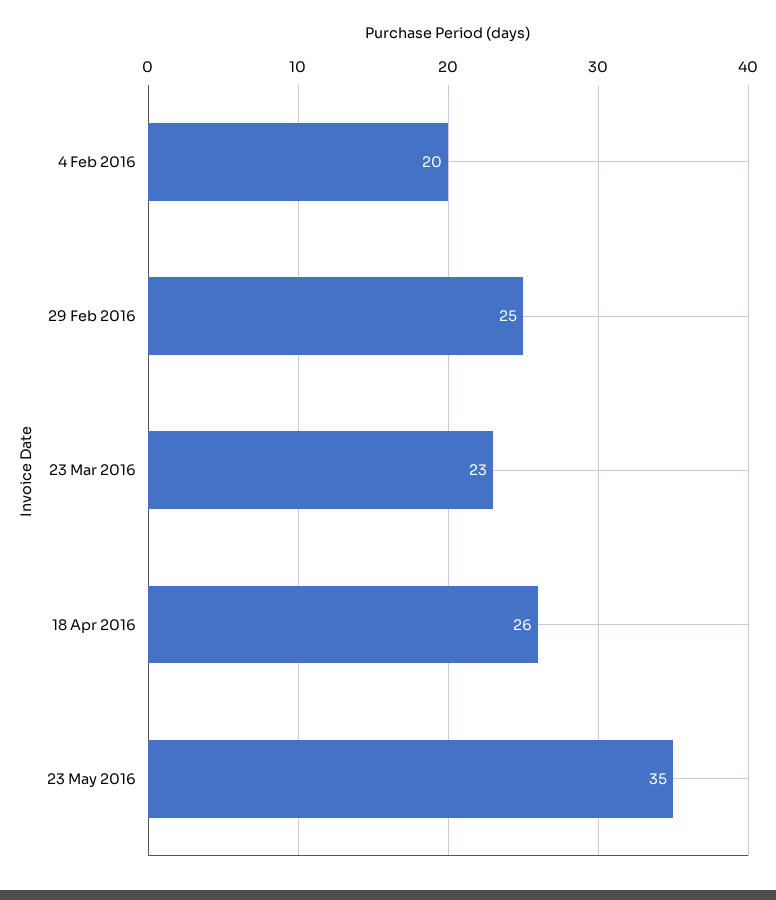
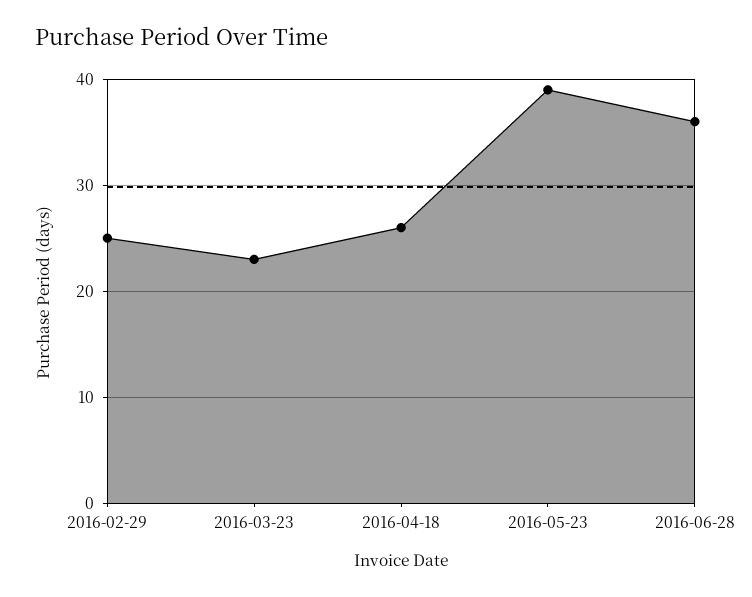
4 Feb 2016: 20 -> none
23 May 2016: 35 -> 39
2016-06-28: none -> 36

